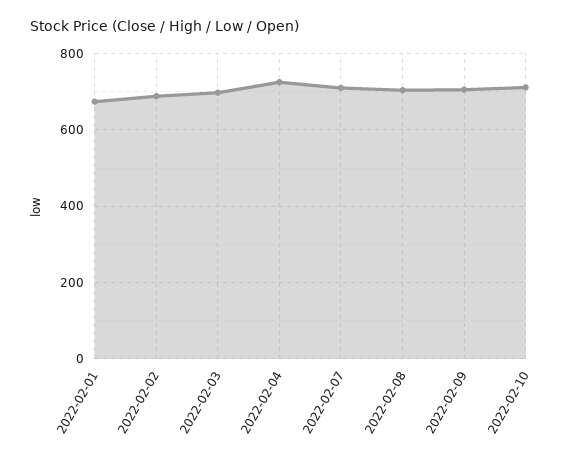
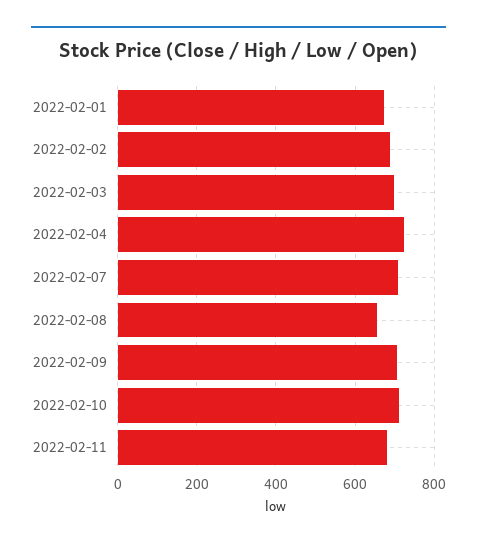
2022-02-08: 700 -> 660
2022-02-11: none -> 680

